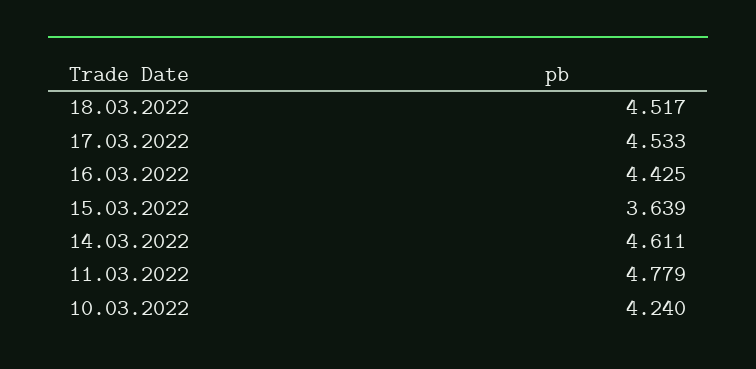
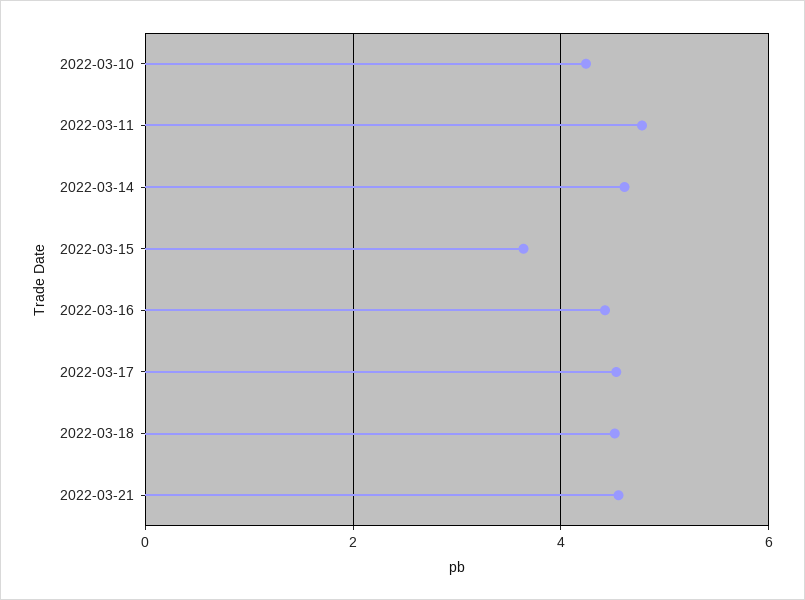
2022-03-21: none -> 4.6

